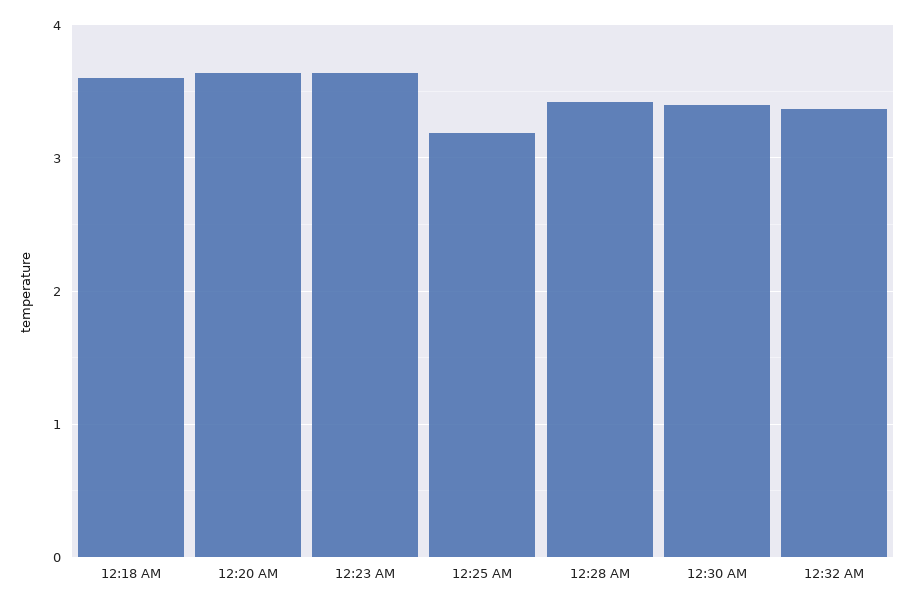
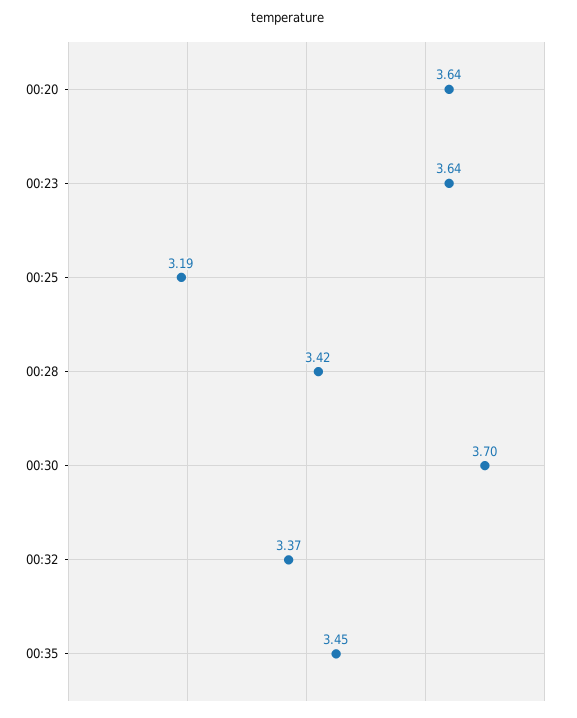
12:18 AM: 3.6 -> none
12:30 AM: 3.4 -> 3.7
00:35: none -> 3.45

